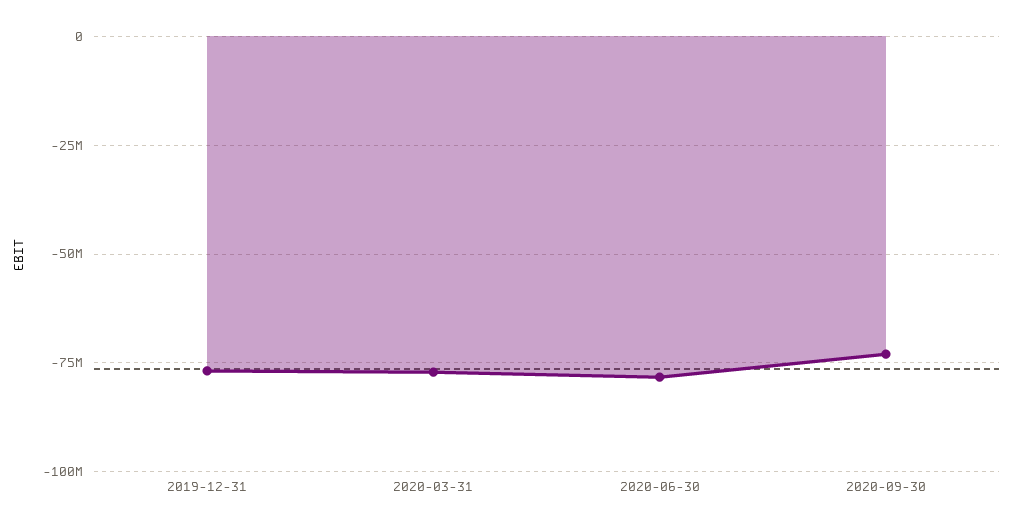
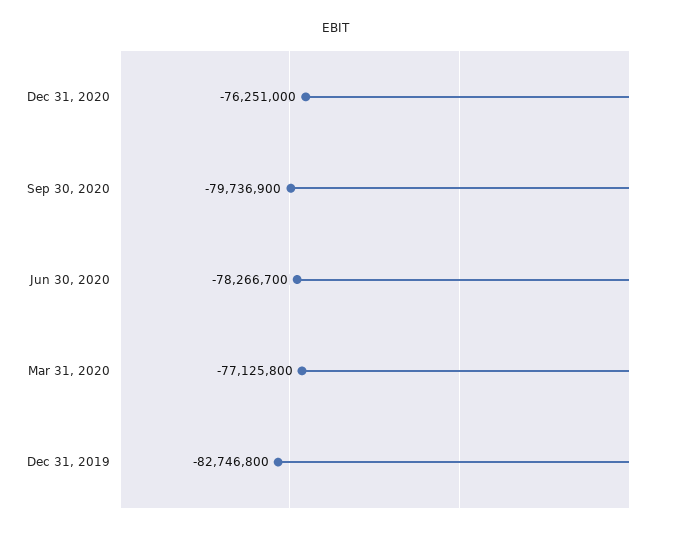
2019-12-31: -77500000 -> -82746800
2020-09-30: -72500000 -> -79736900
Dec 31, 2020: none -> -76251000

